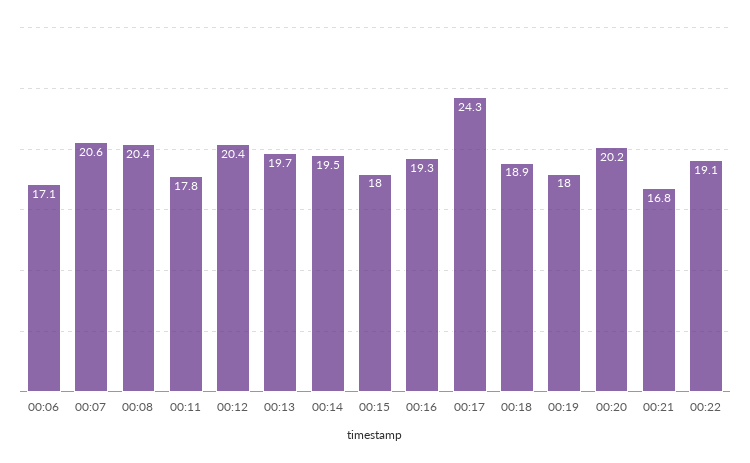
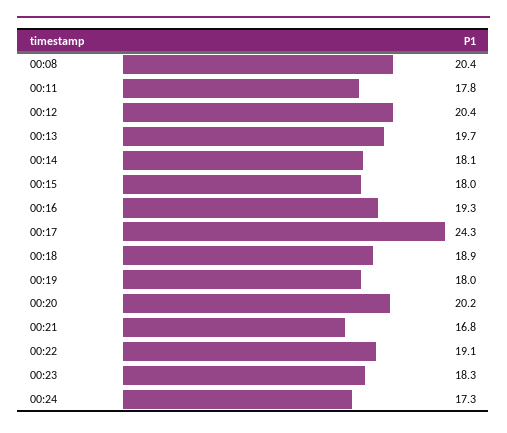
00:06: 17.1 -> none
00:07: 20.6 -> none
00:14: 19.5 -> 18.1
00:23: none -> 18.3
00:24: none -> 17.3

